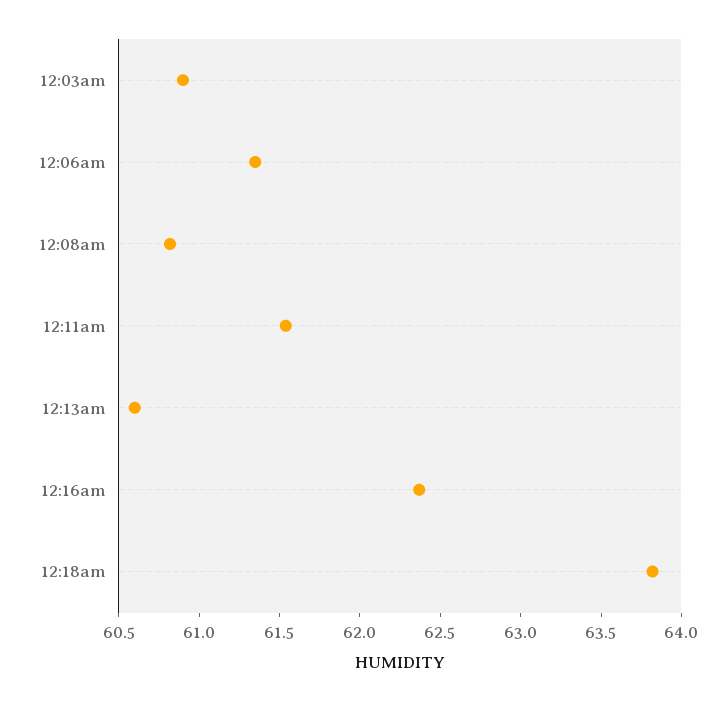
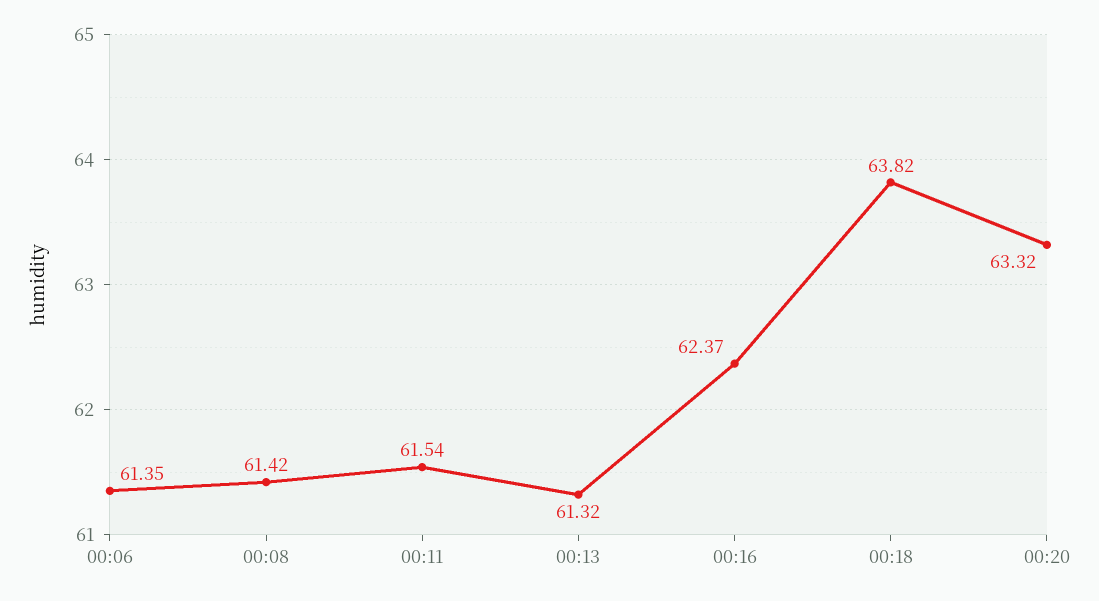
12:03am: 60.9 -> none
12:08am: 60.8 -> 61.42
12:13am: 60.6 -> 61.32
00:20: none -> 63.32

